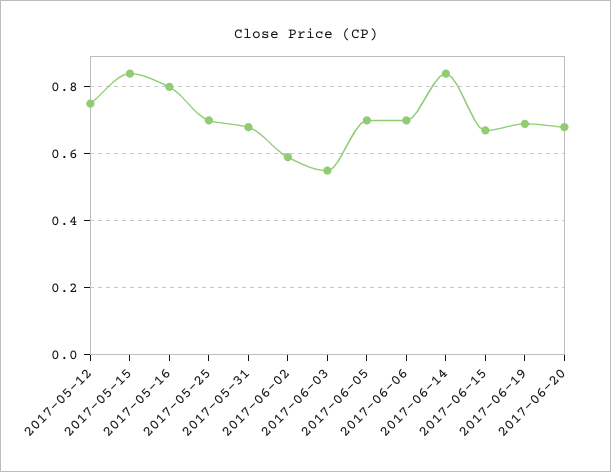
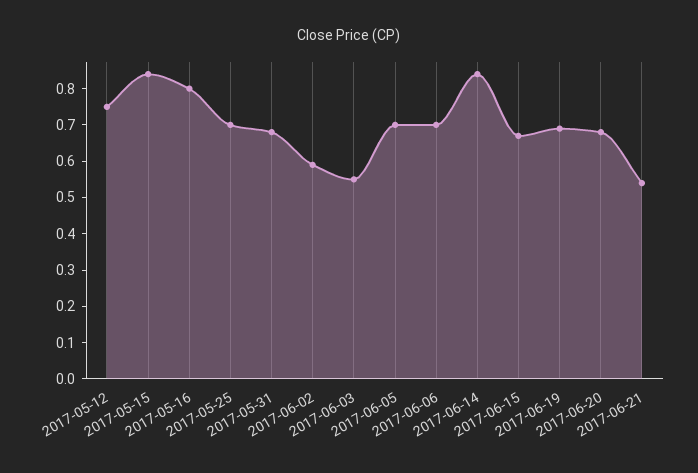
2017-06-21: none -> 0.55

